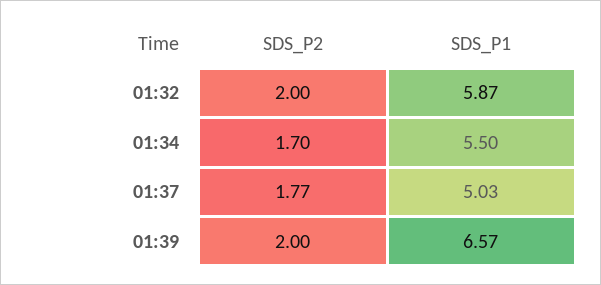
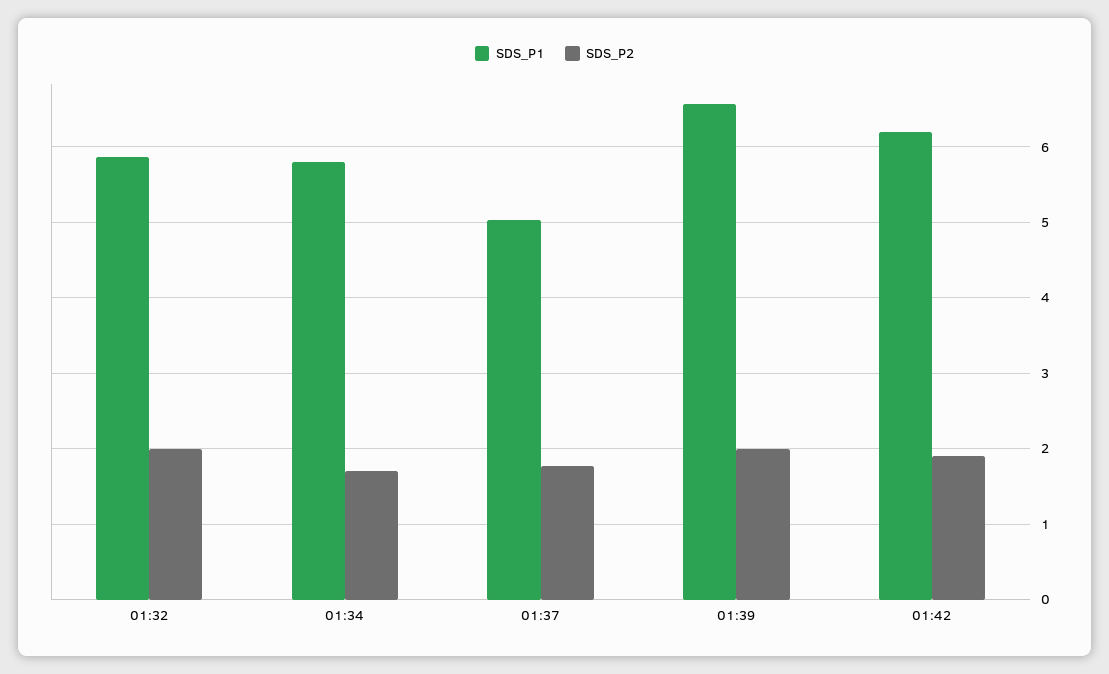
SDS_P1, 01:34: 5.5 -> 5.8
SDS_P1, 01:42: none -> 6.2
SDS_P2, 01:42: none -> 1.9

